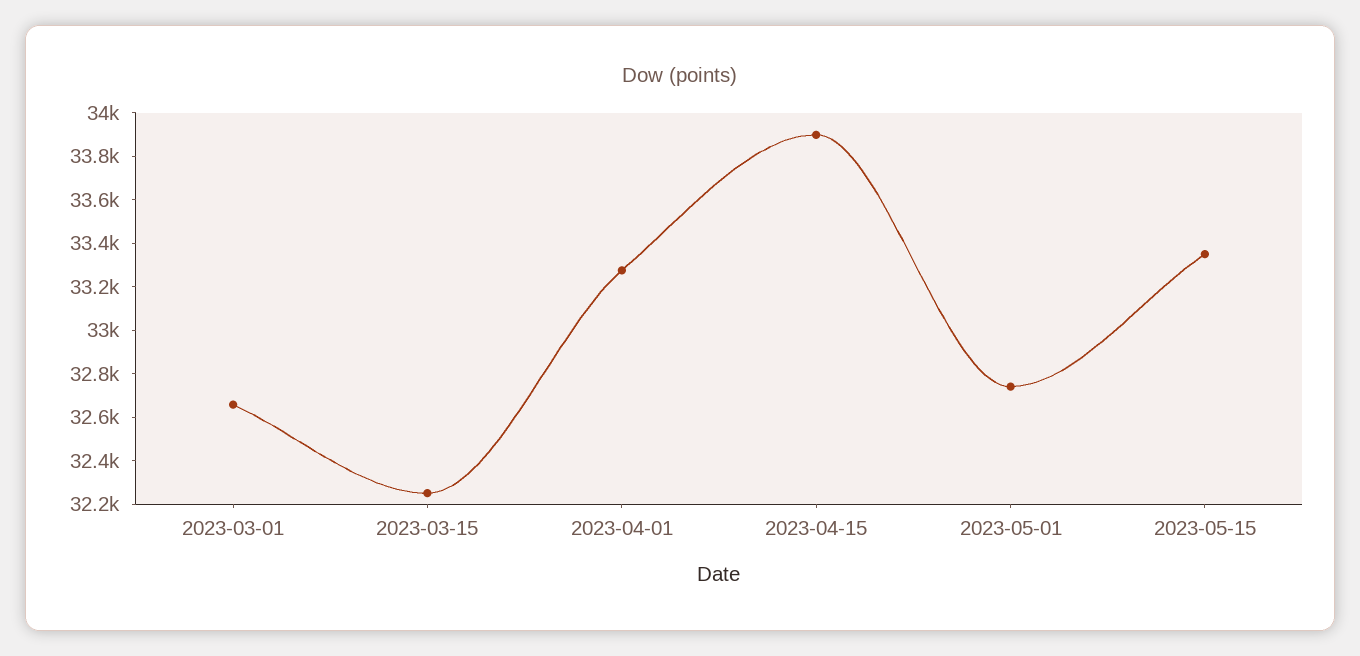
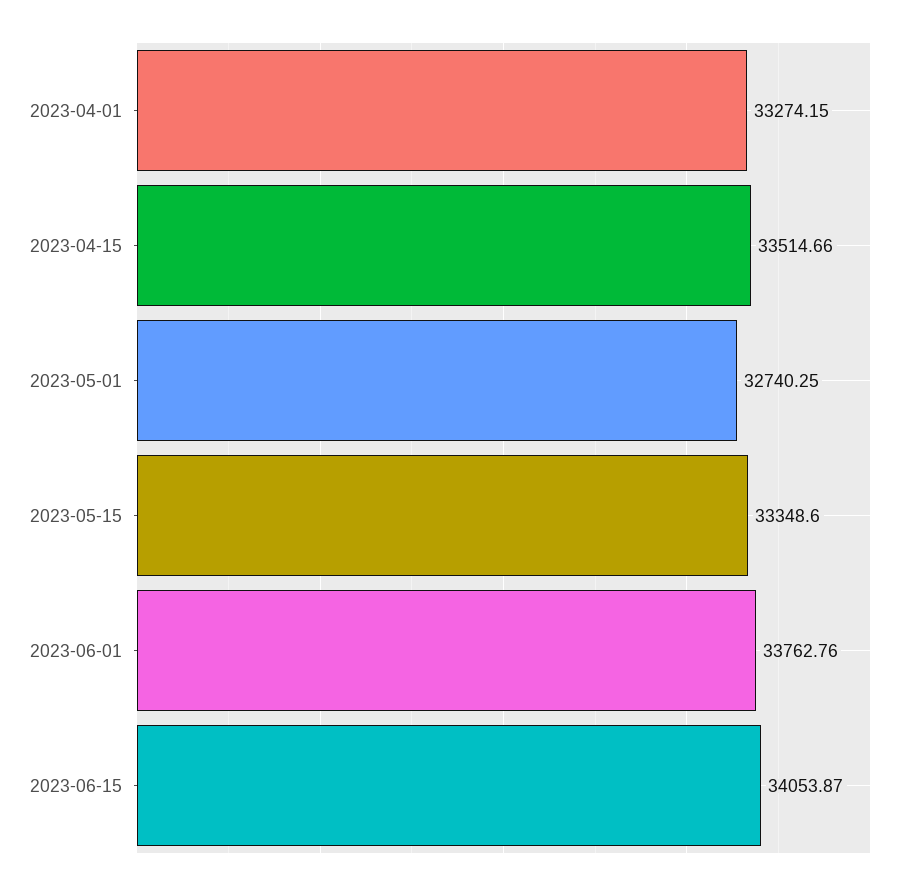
2023-03-01: 32650 -> none
2023-03-15: 32250 -> none
2023-04-15: 33900 -> 33514.66
2023-06-01: none -> 33762.76
2023-06-15: none -> 34053.87

